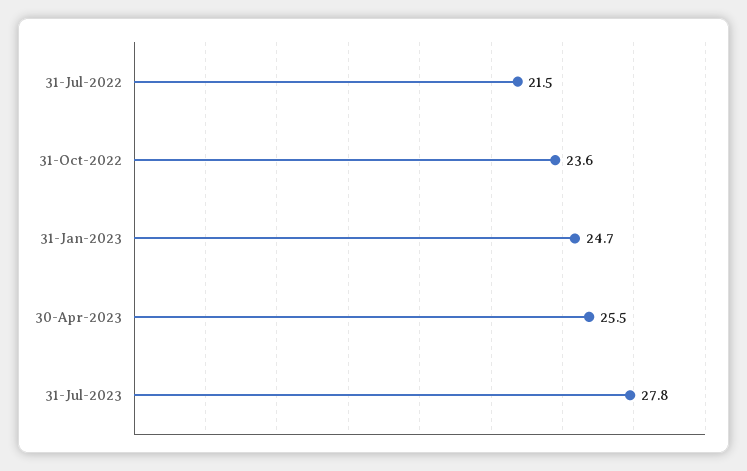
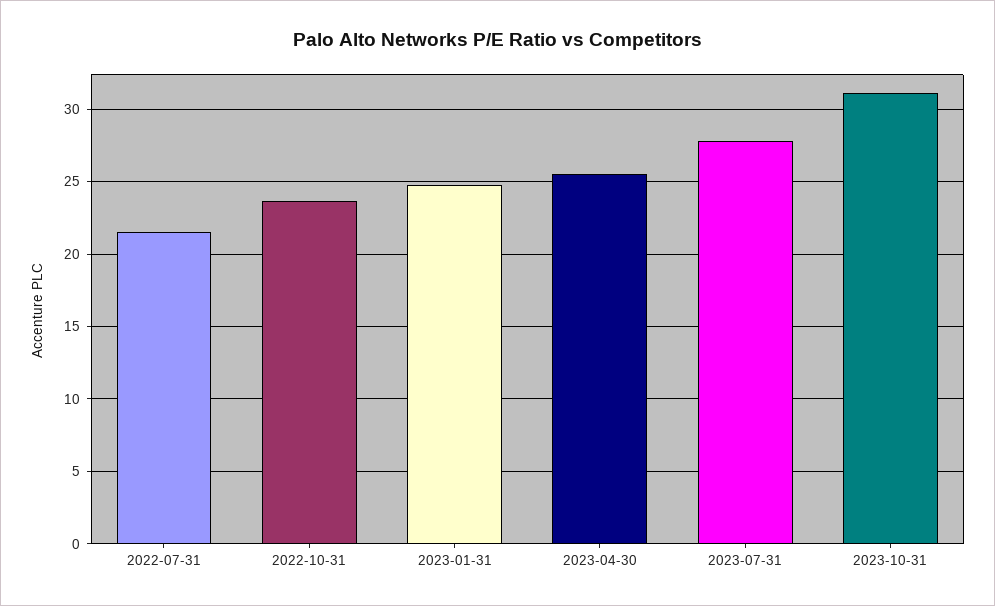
2023-10-31: none -> 31

